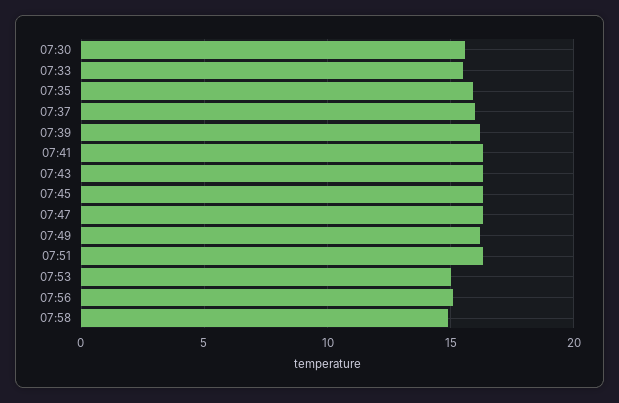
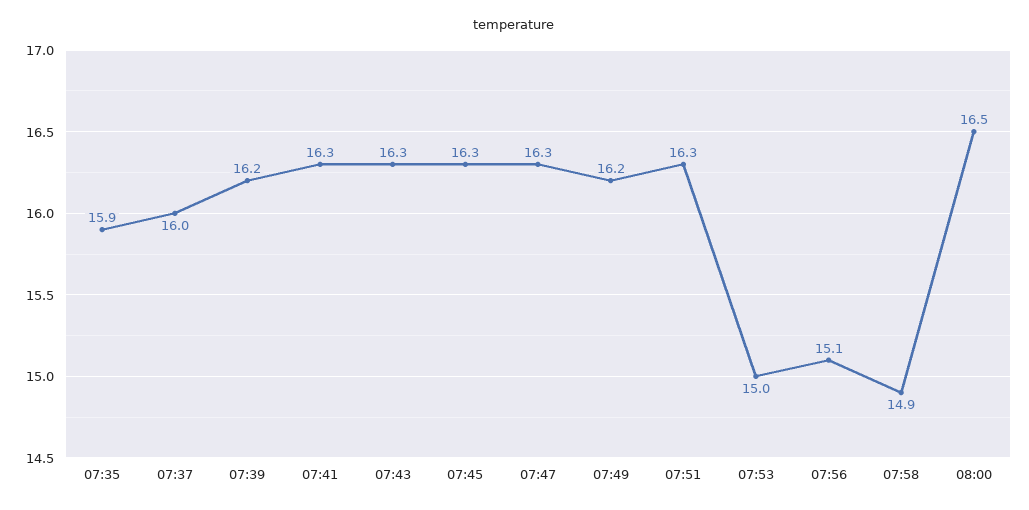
07:30: 15.5 -> none
07:33: 15.5 -> none
08:00: none -> 16.5

